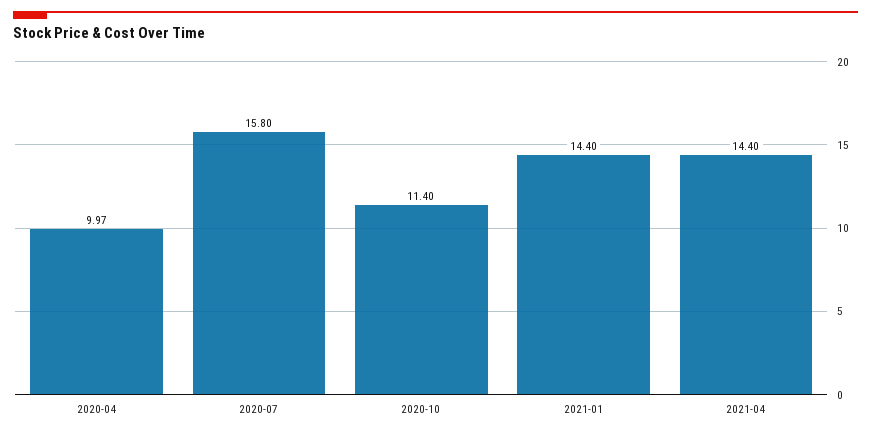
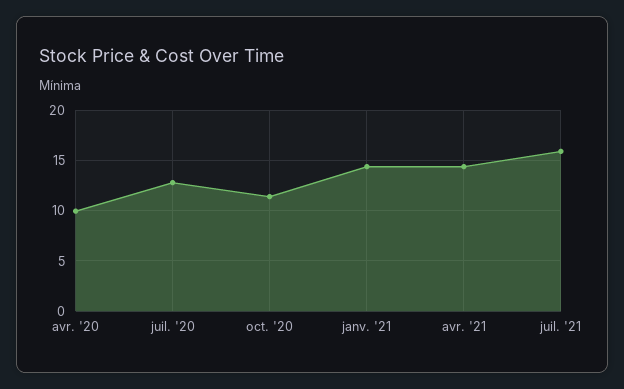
2020-07: 15.8 -> 13
juil. '21: none -> 16

